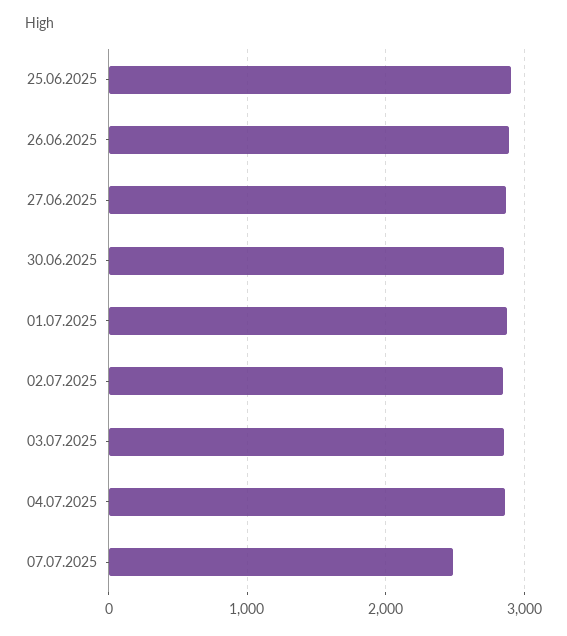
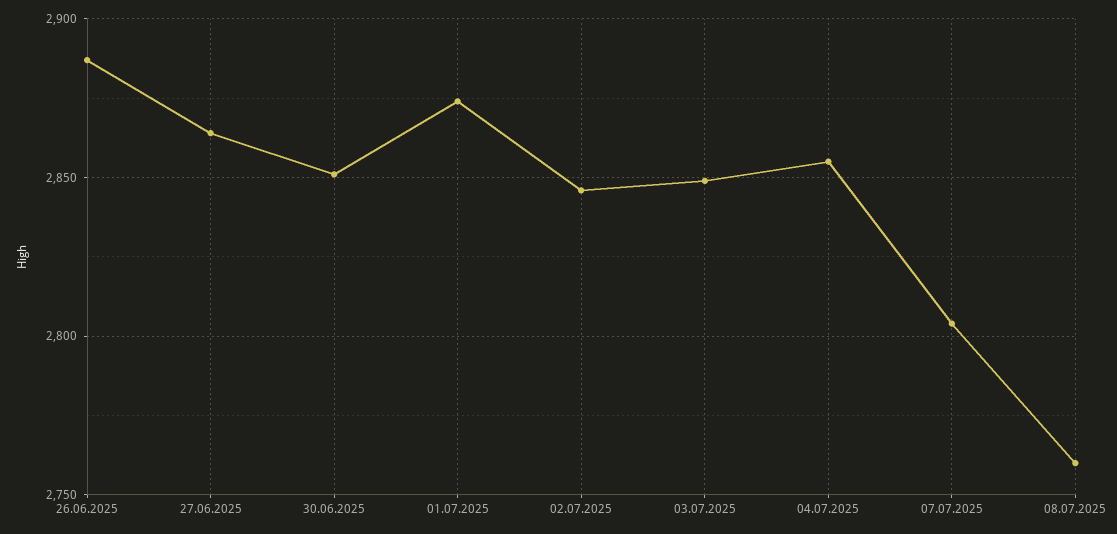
25.06.2025: 2900 -> none
07.07.2025: 2500 -> 2805
08.07.2025: none -> 2760

